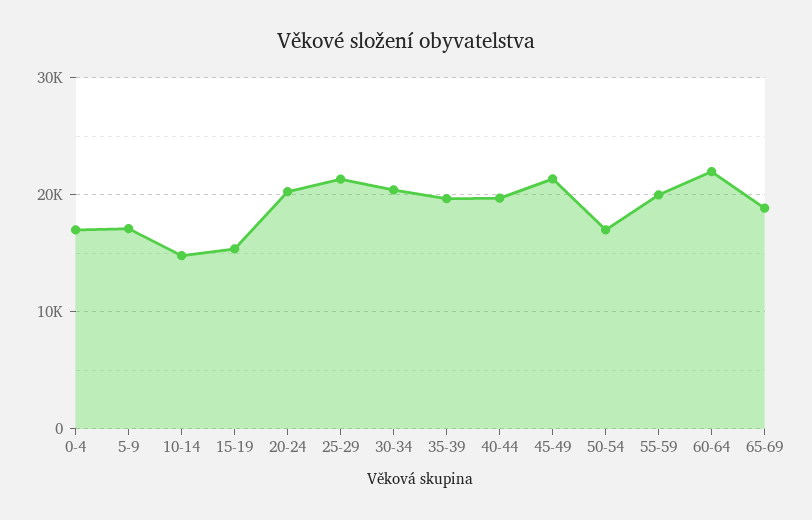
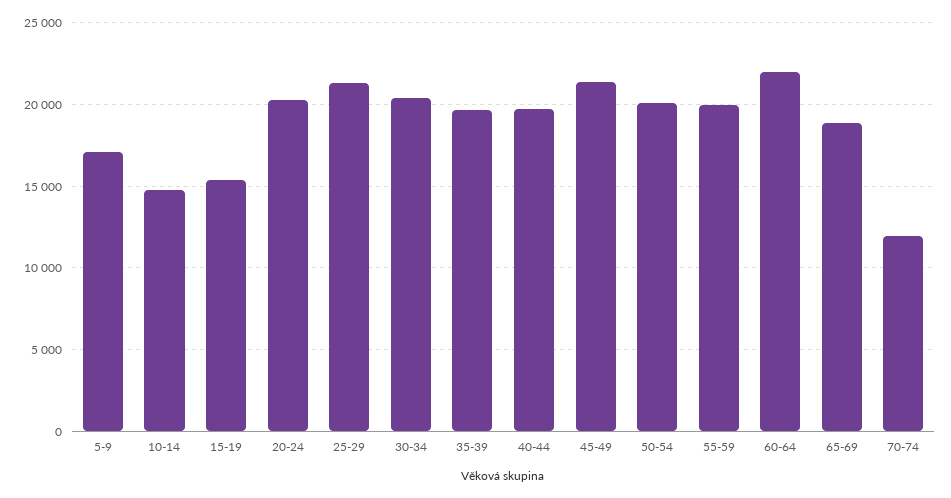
0-4: 17000 -> none
50-54: 17000 -> 20000
70-74: none -> 12000

